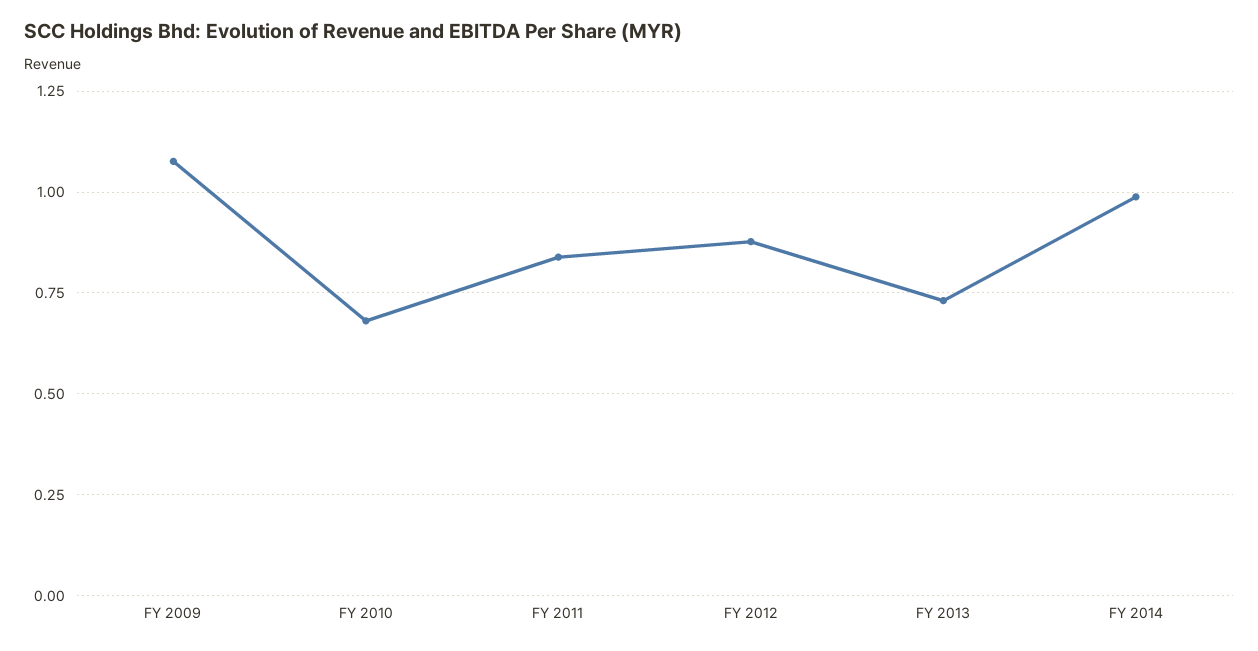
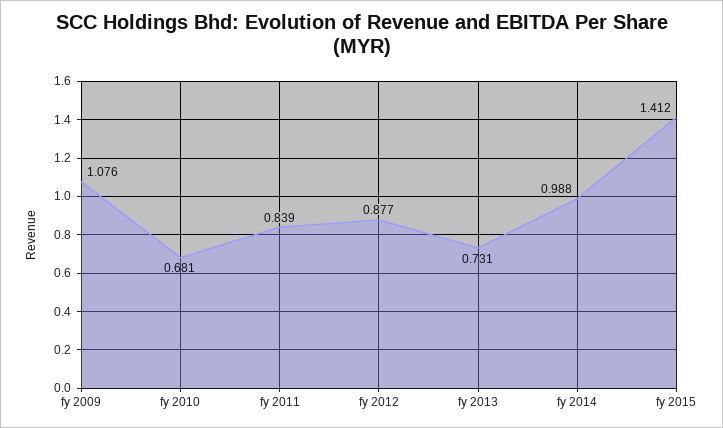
fy 2015: none -> 1.412

